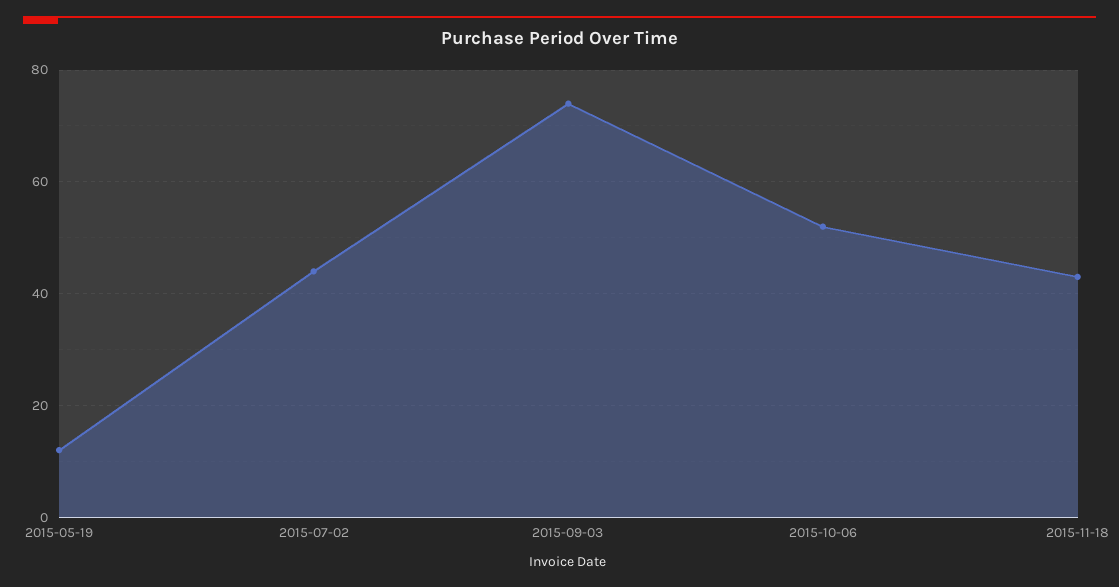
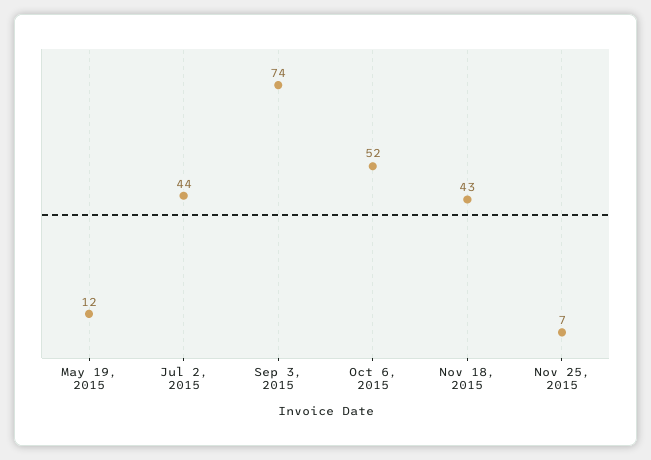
Nov 25, 2015: none -> 7

